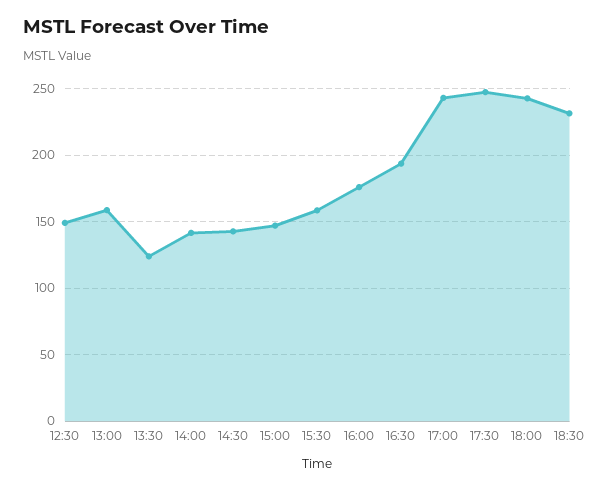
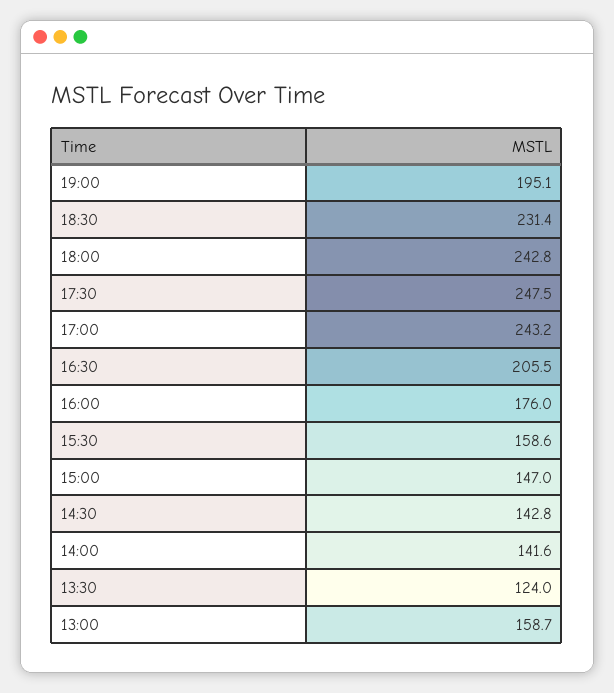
12:30: 150 -> none
16:30: 195 -> 205.5
19:00: none -> 195.1

